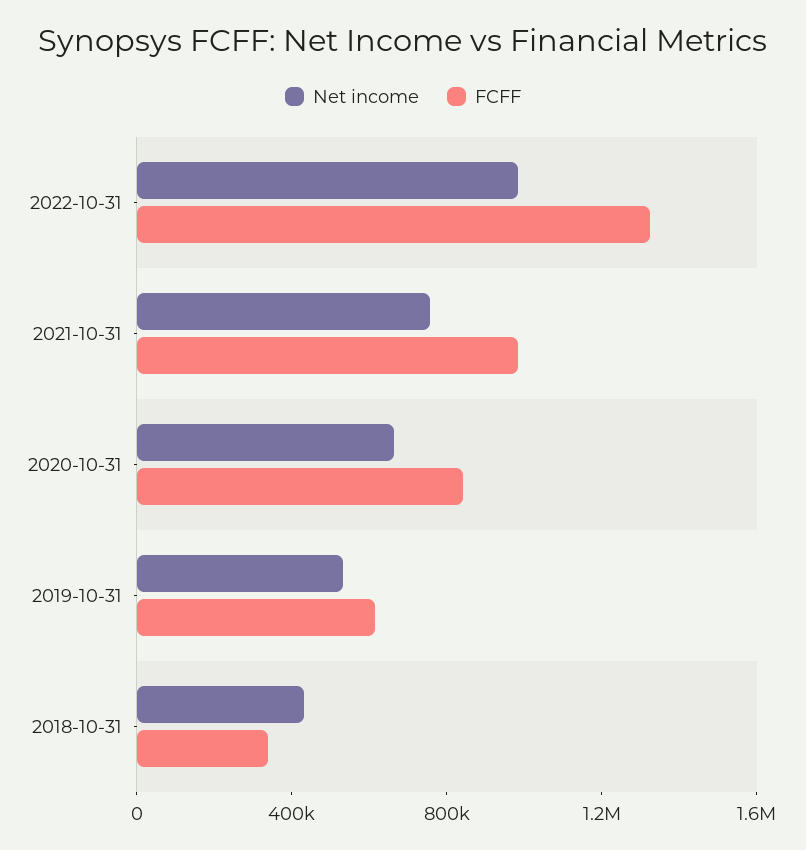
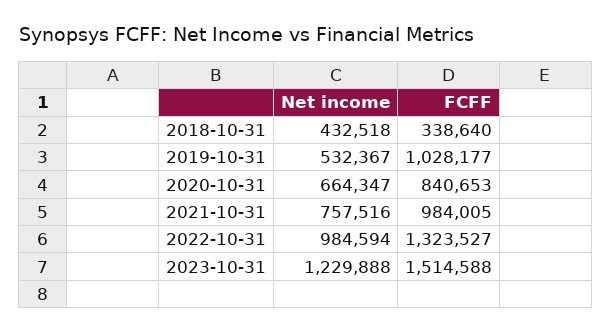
FCFF, 2019-10-31: 600000 -> 1028177
Net income, 2023-10-31: none -> 1229888
FCFF, 2023-10-31: none -> 1514588

